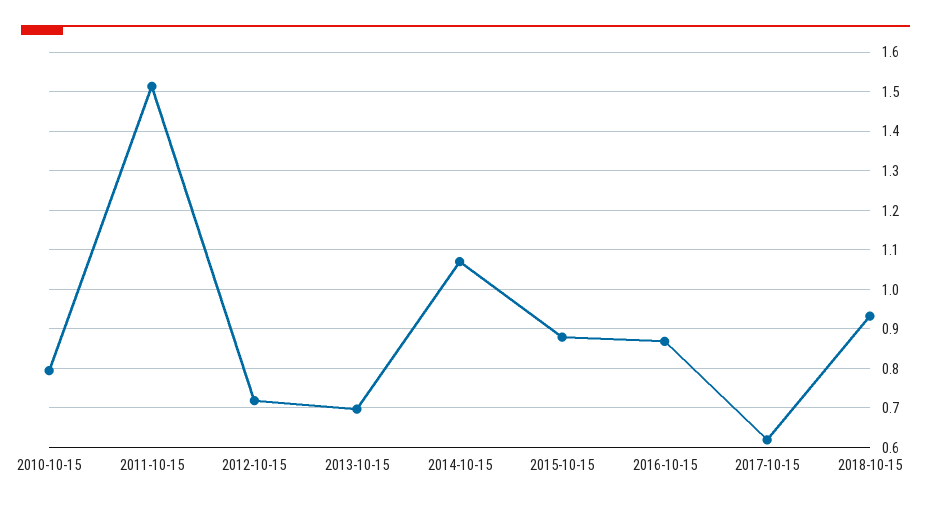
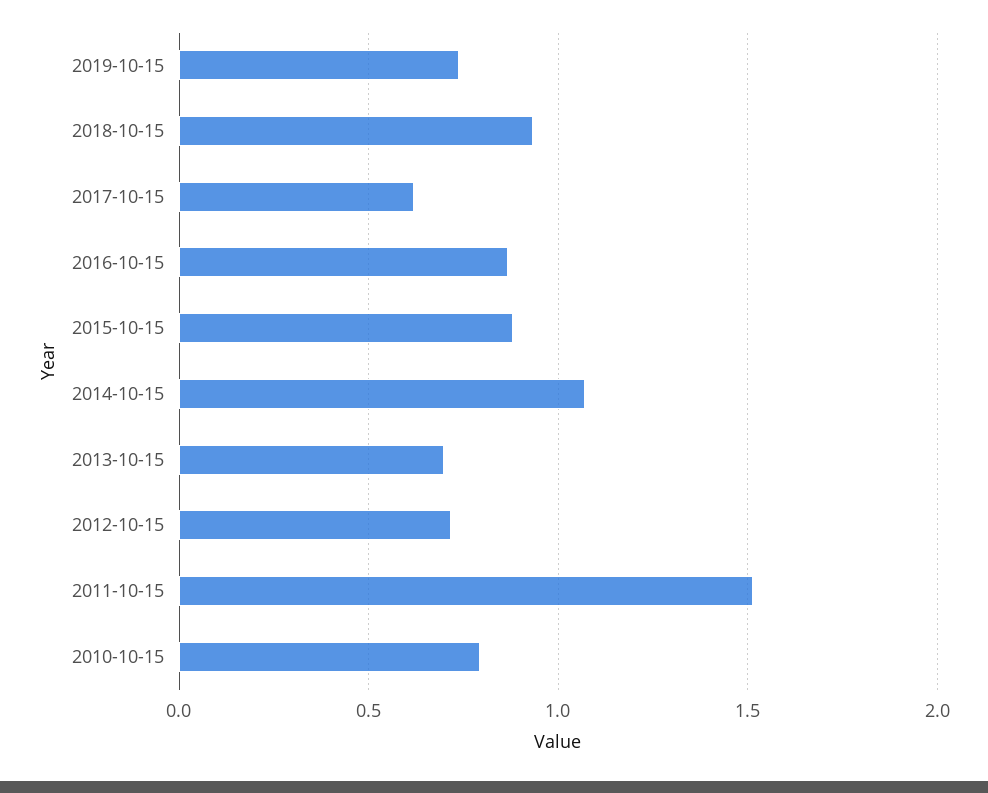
2019-10-15: none -> 0.75

